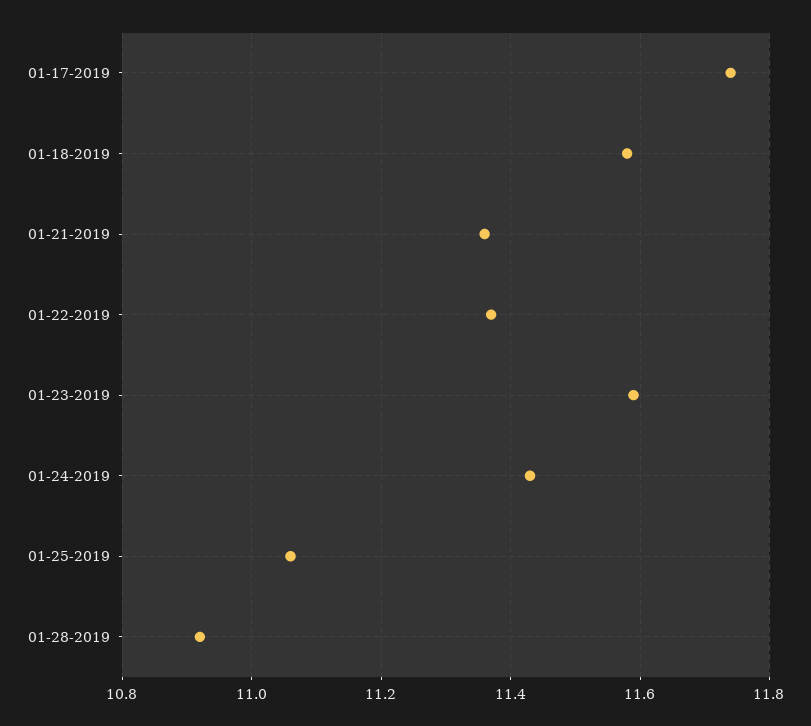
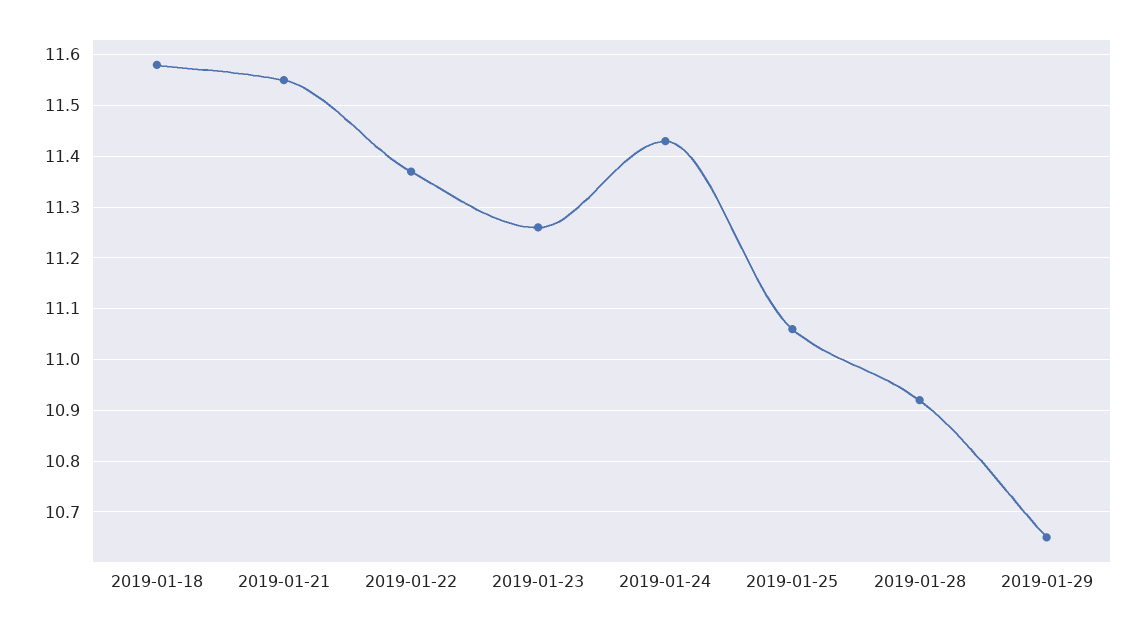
01-17-2019: 11.75 -> none
01-21-2019: 11.35 -> 11.55
01-23-2019: 11.6 -> 11.25
2019-01-29: none -> 10.65

